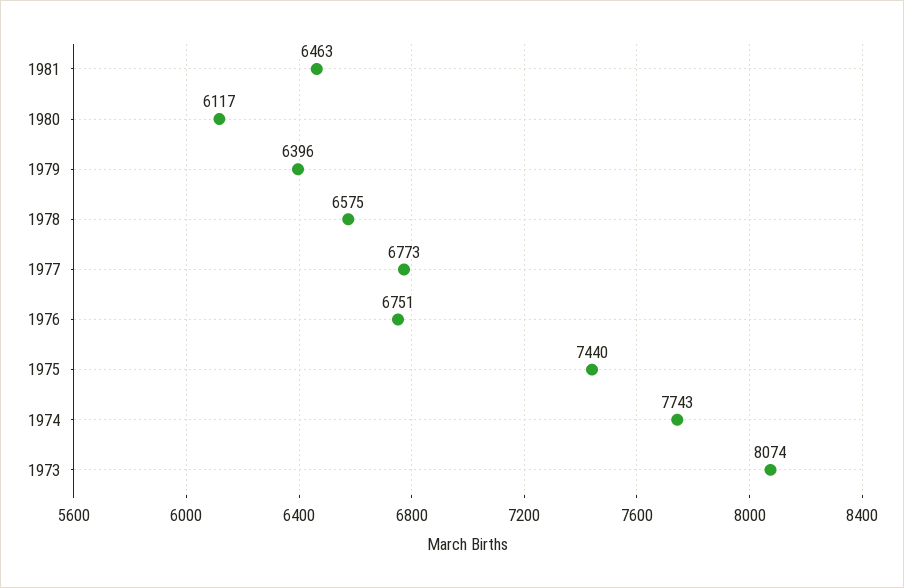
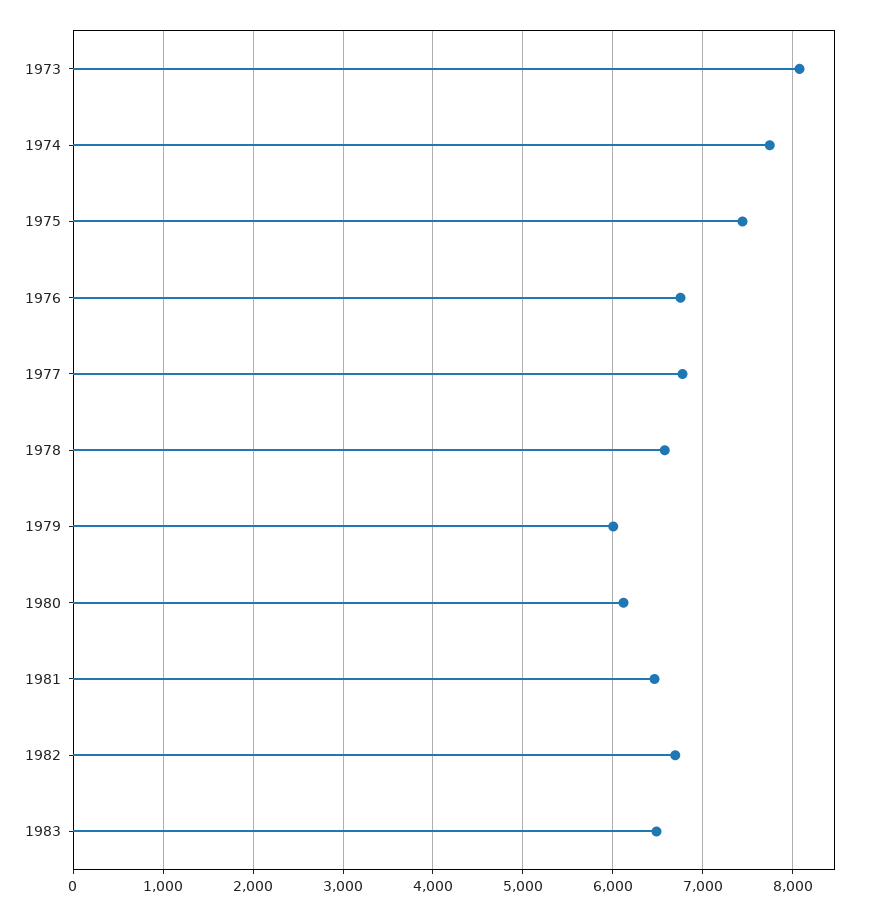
1979: 6396 -> 6000
1982: none -> 6700
1983: none -> 6500

